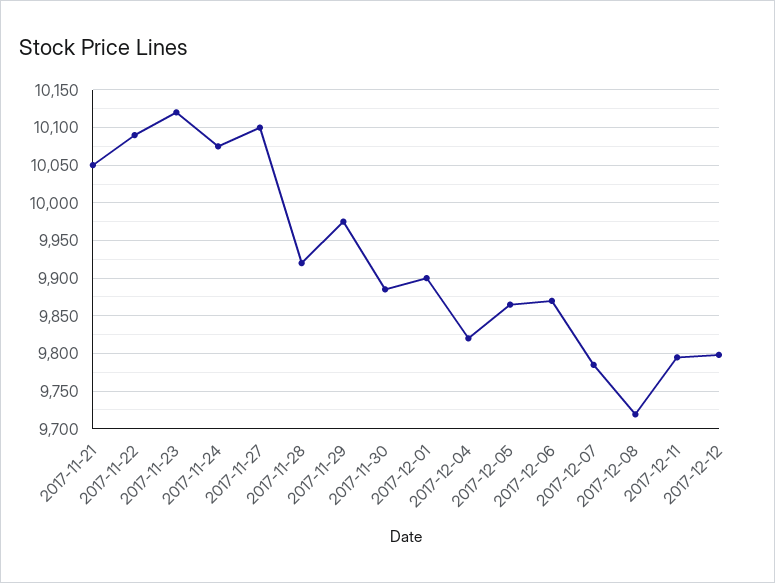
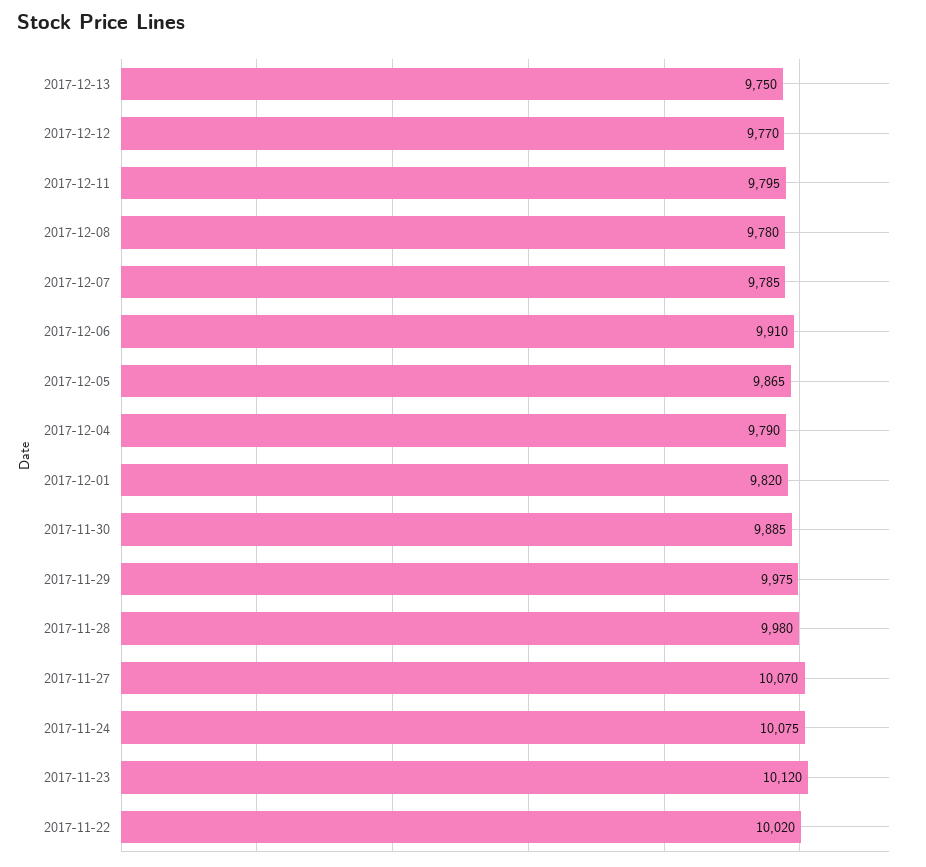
2017-11-21: 10050 -> none
2017-11-22: 10090 -> 10020
2017-11-27: 10100 -> 10070
2017-11-28: 9920 -> 9980
2017-12-01: 9900 -> 9820
2017-12-04: 9820 -> 9790
2017-12-06: 9870 -> 9910
2017-12-08: 9720 -> 9780
2017-12-12: 9800 -> 9770
2017-12-13: none -> 9750

